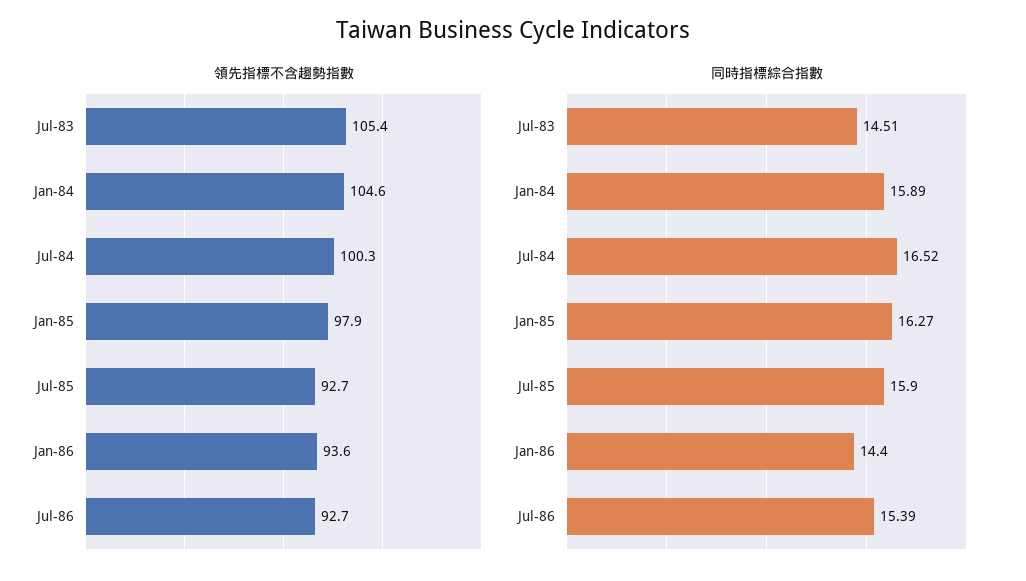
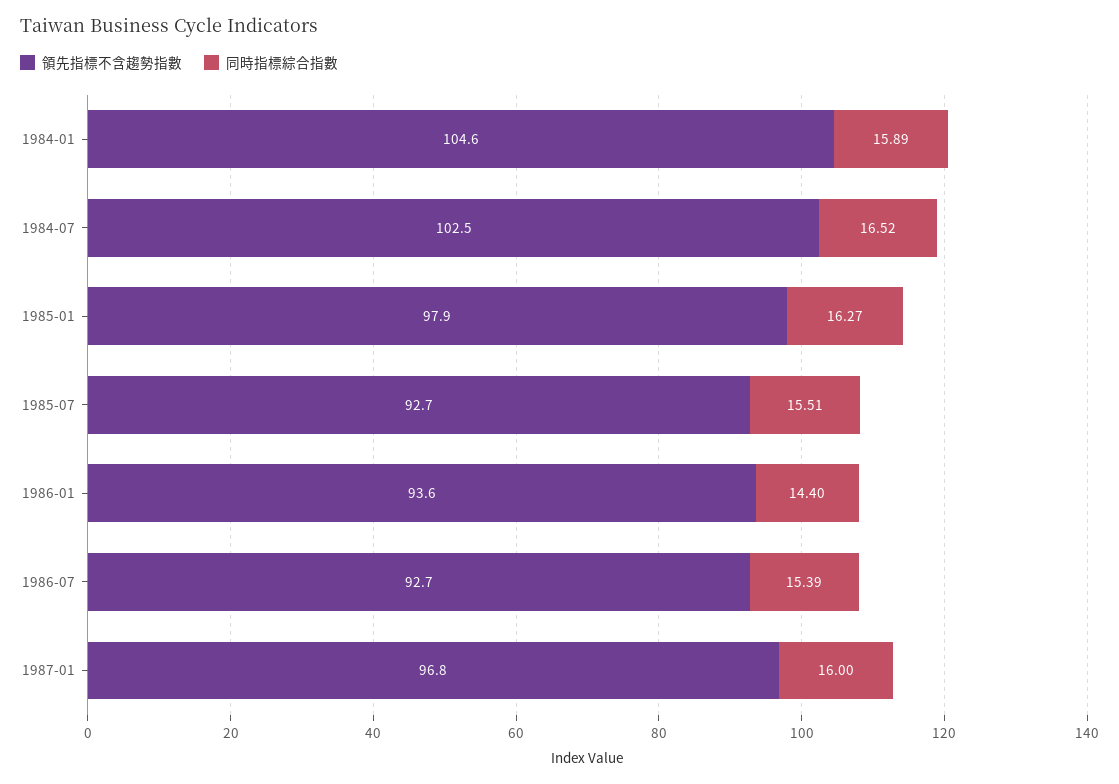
領先指標不含趨勢指數, Jul-83: 105.4 -> none
領先指標不含趨勢指數, Jul-84: 100.3 -> 102.5
同時指標綜合指數, Jul-83: 14.51 -> none
同時指標綜合指數, Jul-85: 15.9 -> 15.51
領先指標不含趨勢指數, 1987-01: none -> 96.8
同時指標綜合指數, 1987-01: none -> 16

